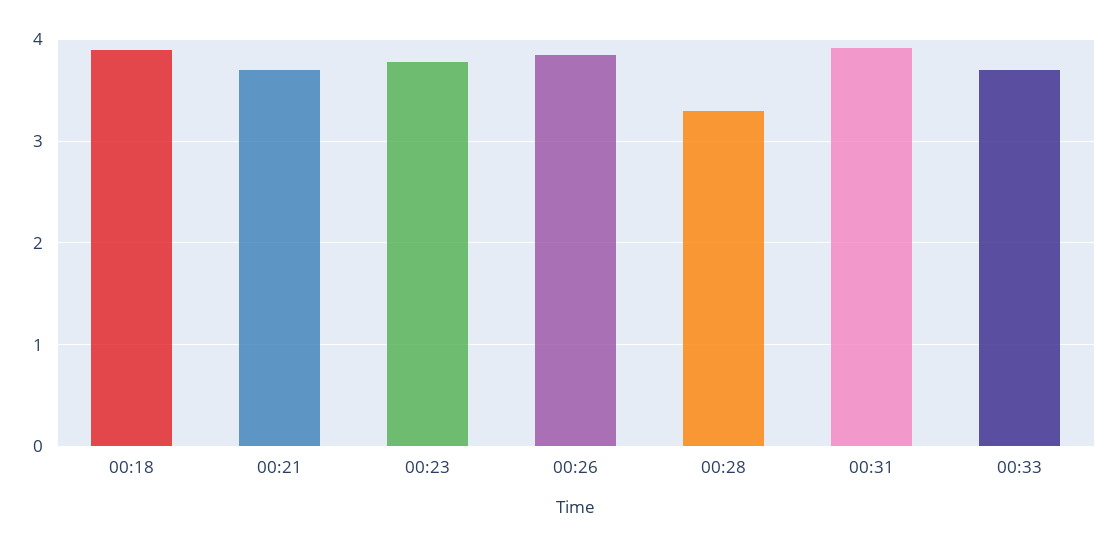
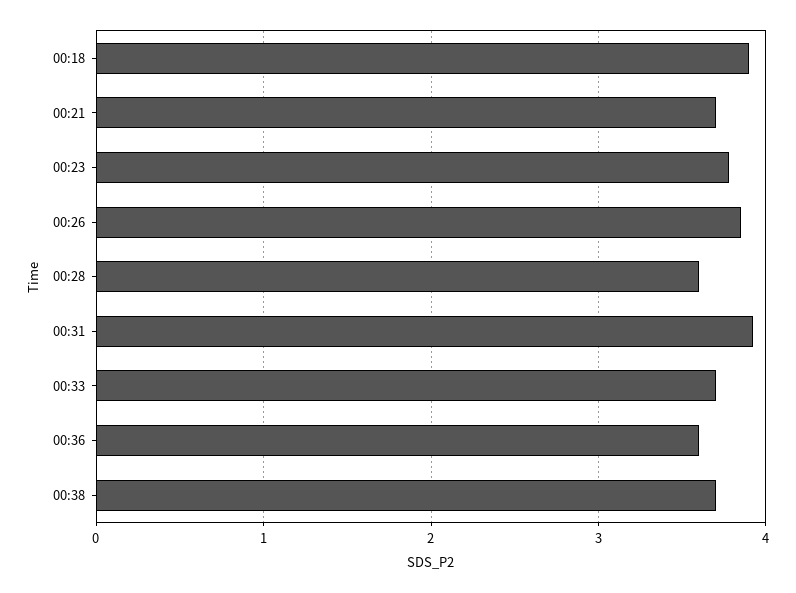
00:28: 3.3 -> 3.6
00:36: none -> 3.6
00:38: none -> 3.7

